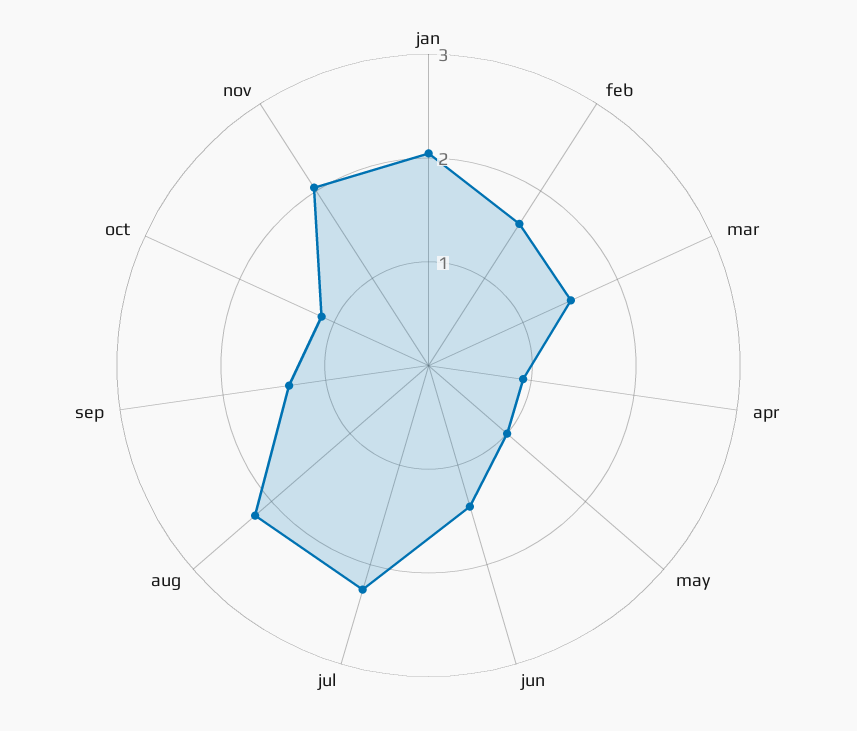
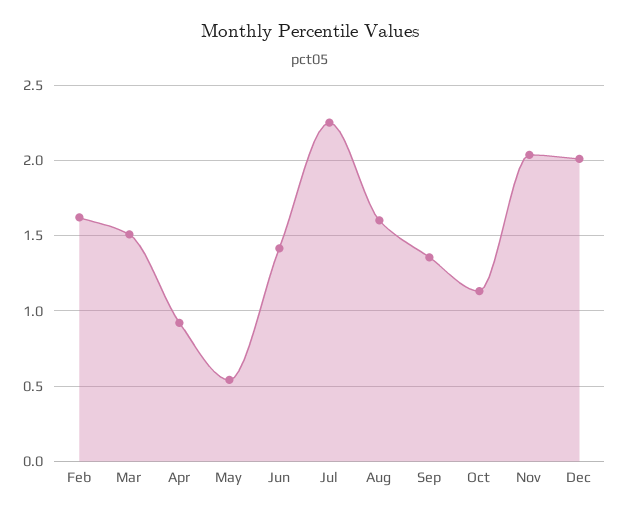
jan: 2 -> none
may: 1 -> 0.55
aug: 2.2 -> 1.6
Dec: none -> 2

